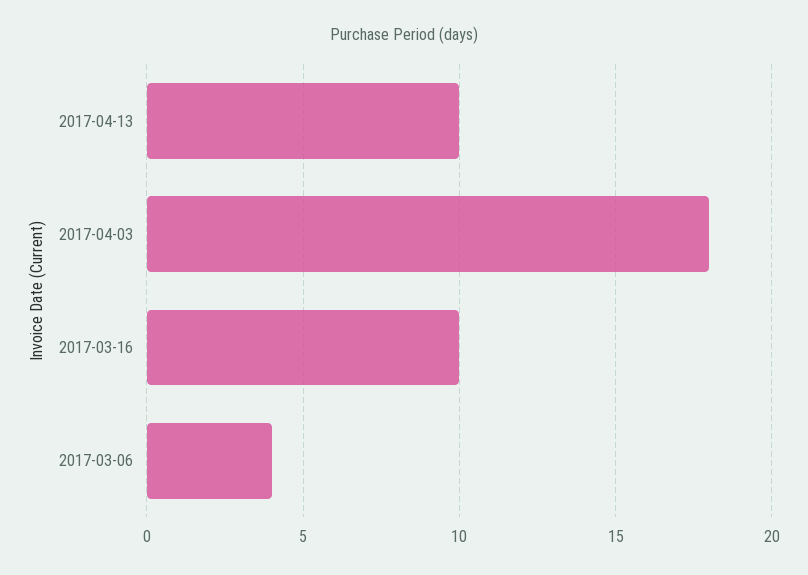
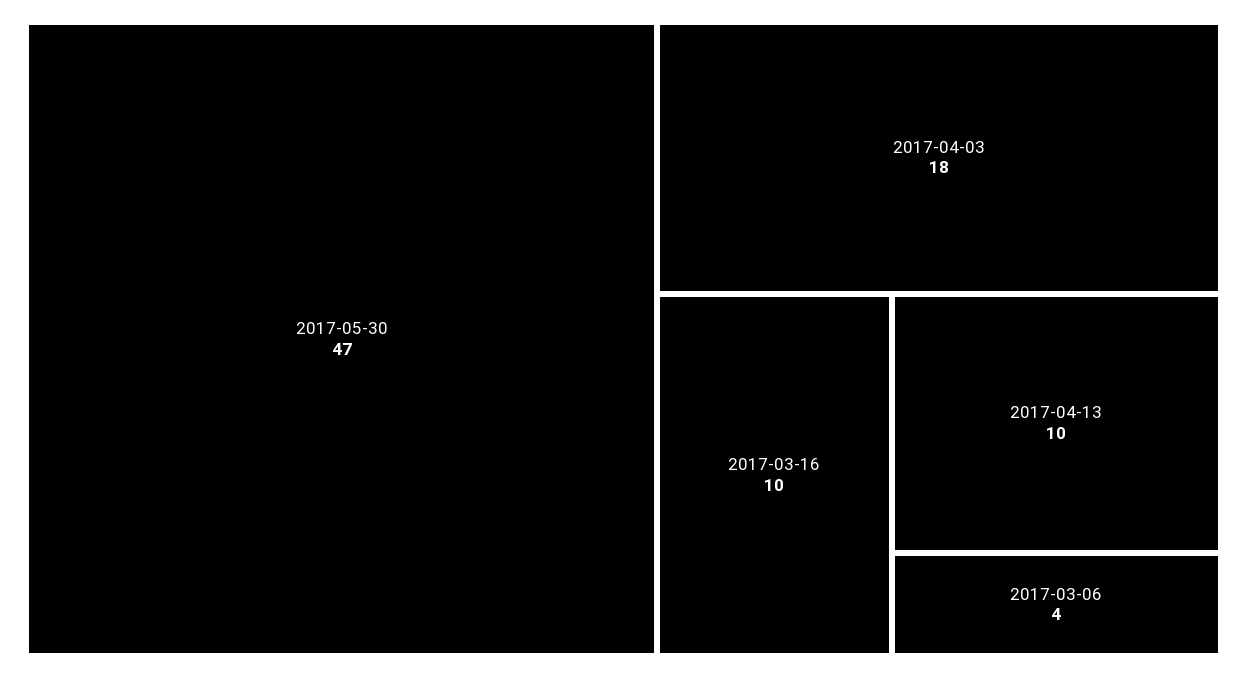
2017-05-30: none -> 47

